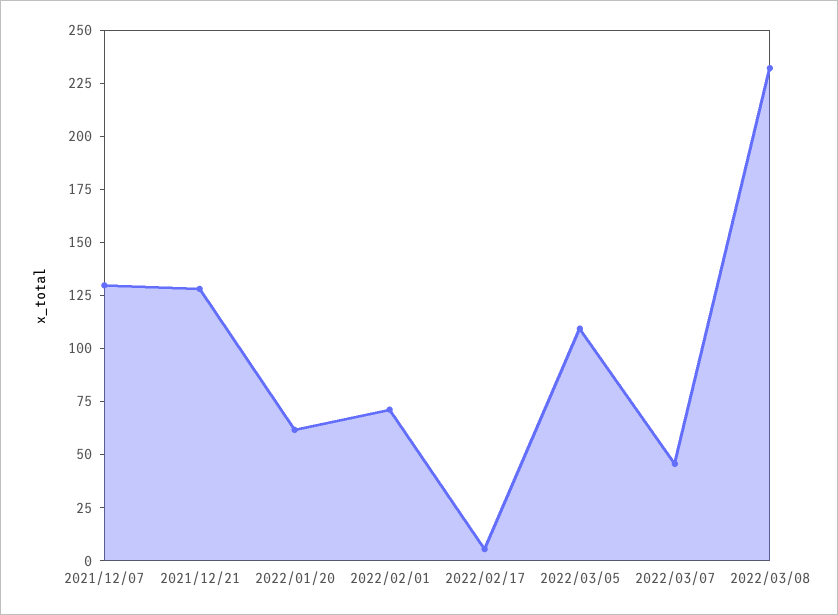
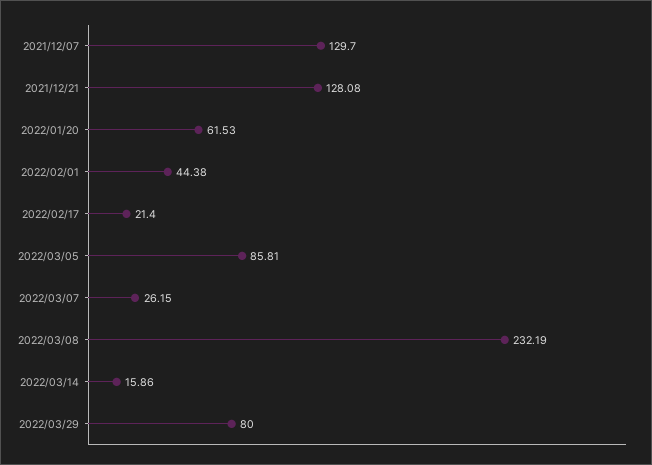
2022/02/01: 70 -> 44.38
2022/02/17: 5 -> 21.4
2022/03/05: 110 -> 85.81
2022/03/07: 45 -> 26.15
2022/03/14: none -> 15.86
2022/03/29: none -> 80

